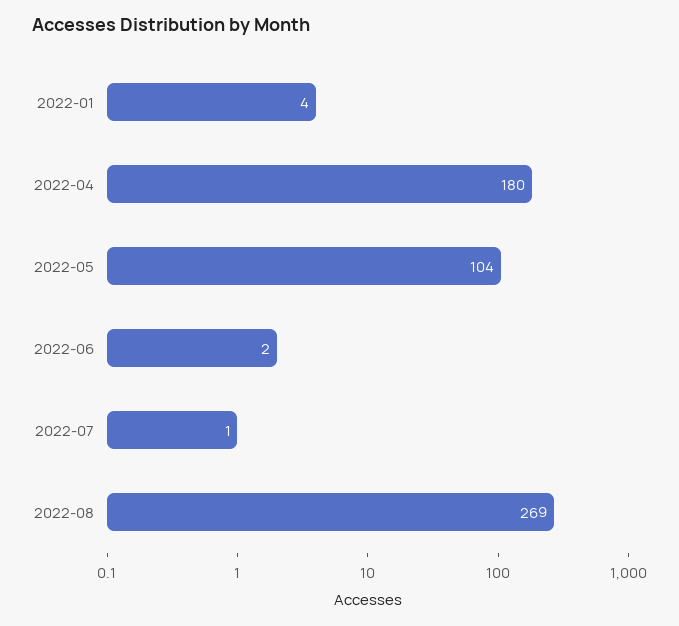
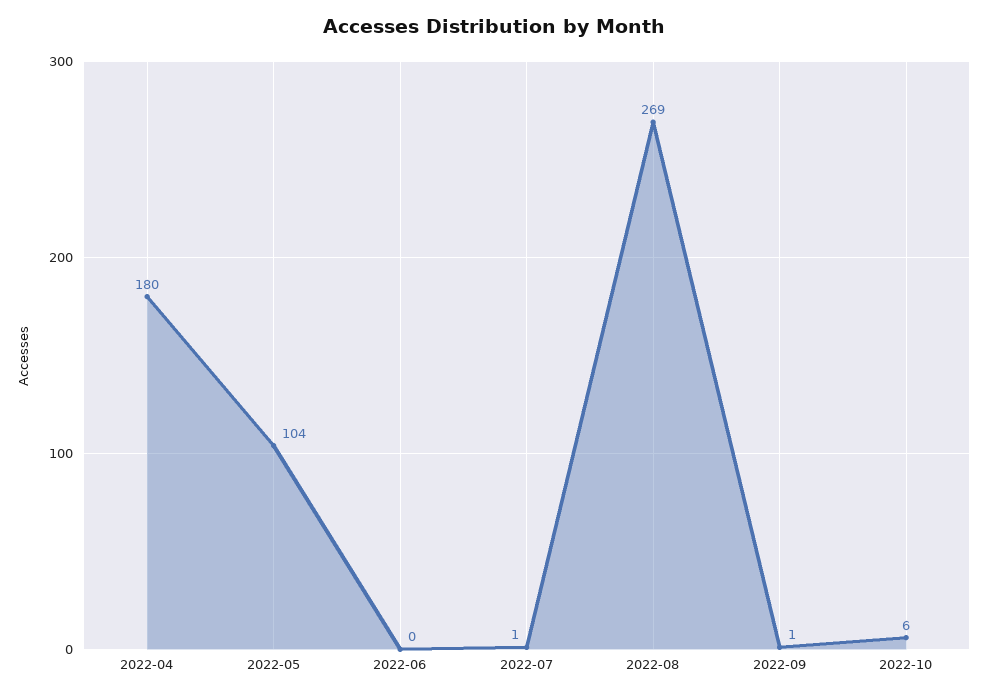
2022-01: 4 -> none
2022-06: 2 -> 0
2022-09: none -> 1
2022-10: none -> 6

